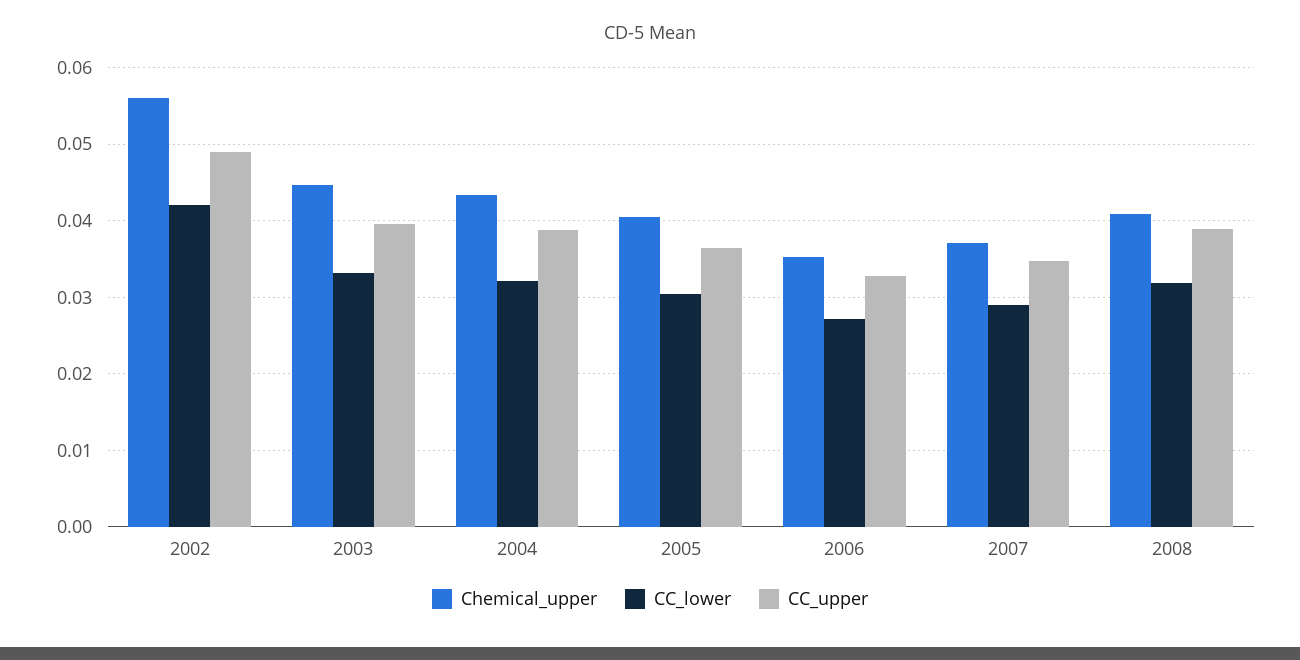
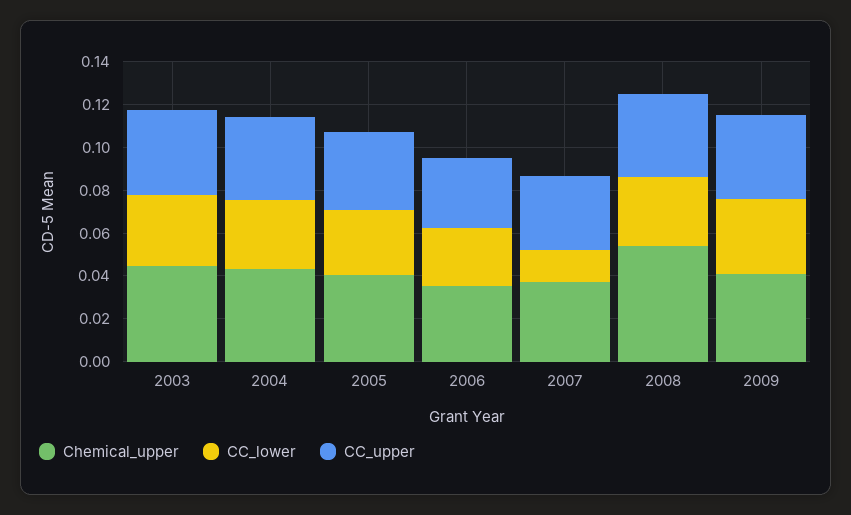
Chemical_upper, 2002: 0.056 -> none
CC_lower, 2002: 0.042 -> none
CC_upper, 2002: 0.049 -> none
CC_lower, 2007: 0.029 -> 0.015
Chemical_upper, 2008: 0.041 -> 0.055
Chemical_upper, 2009: none -> 0.04
CC_lower, 2009: none -> 0.035
CC_upper, 2009: none -> 0.04

